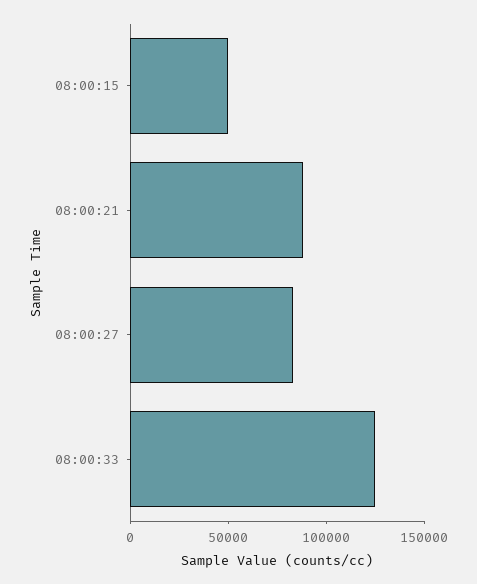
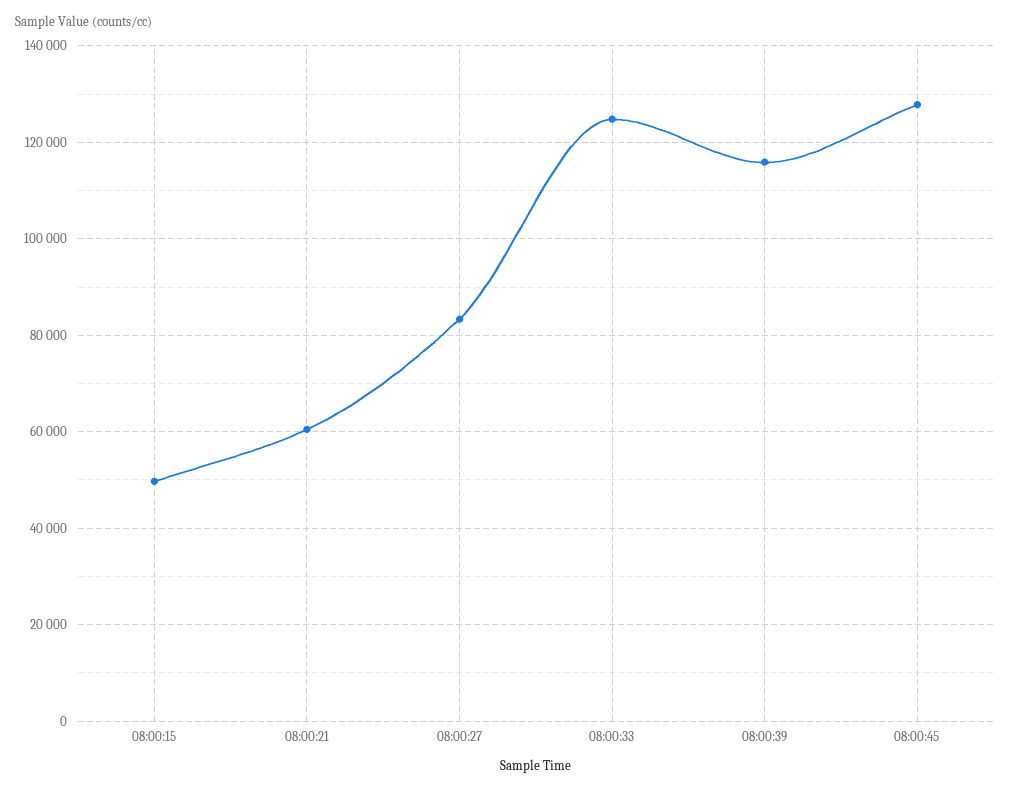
08:00:21: 90000 -> 60000
08:00:39: none -> 116000
08:00:45: none -> 128000

